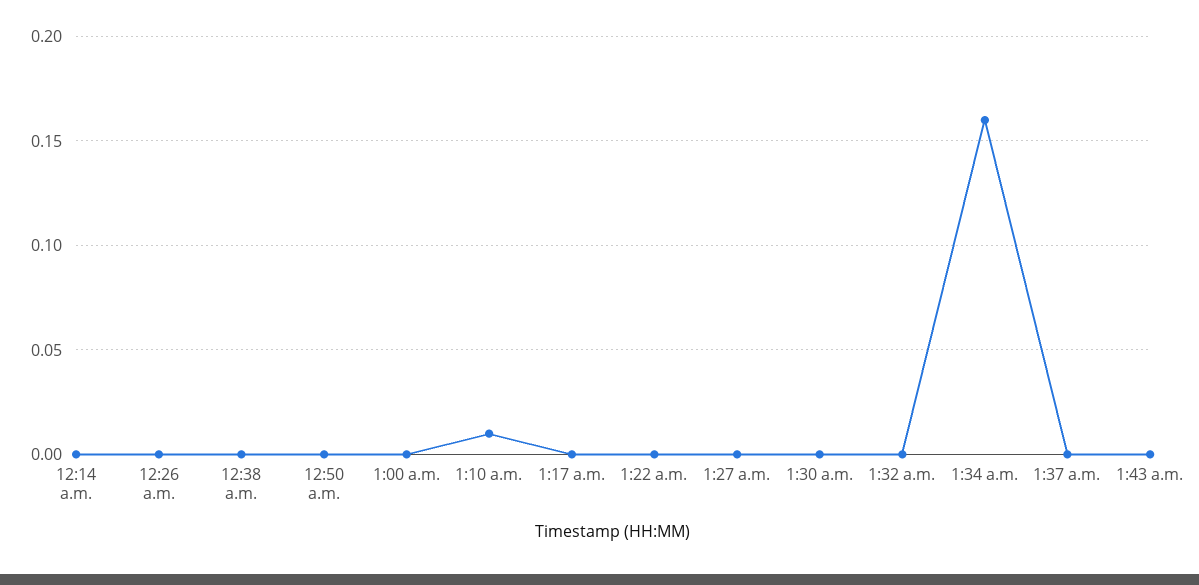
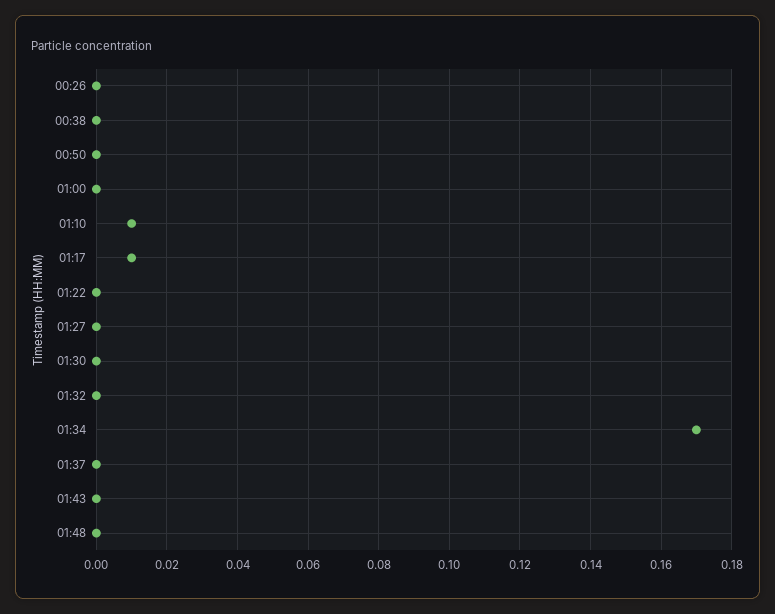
12:14 a.m.: 0 -> none
1:17 a.m.: 0 -> 0.01
1:34 a.m.: 0.16 -> 0.17
01:48: none -> 0

